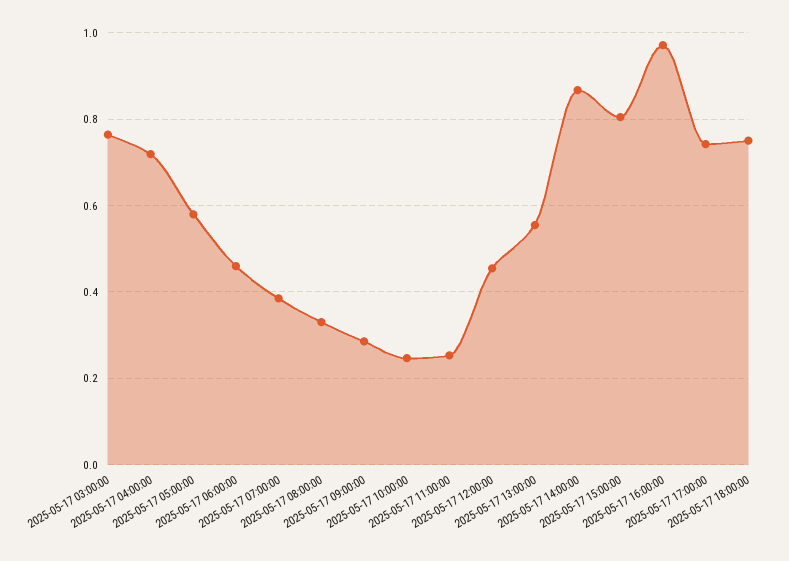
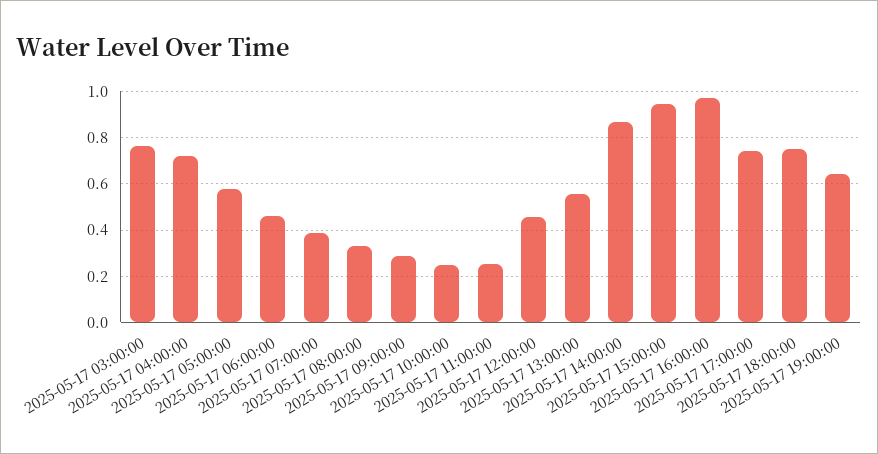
2025-05-17 15:00:00: 0.8 -> 0.95
2025-05-17 19:00:00: none -> 0.65

